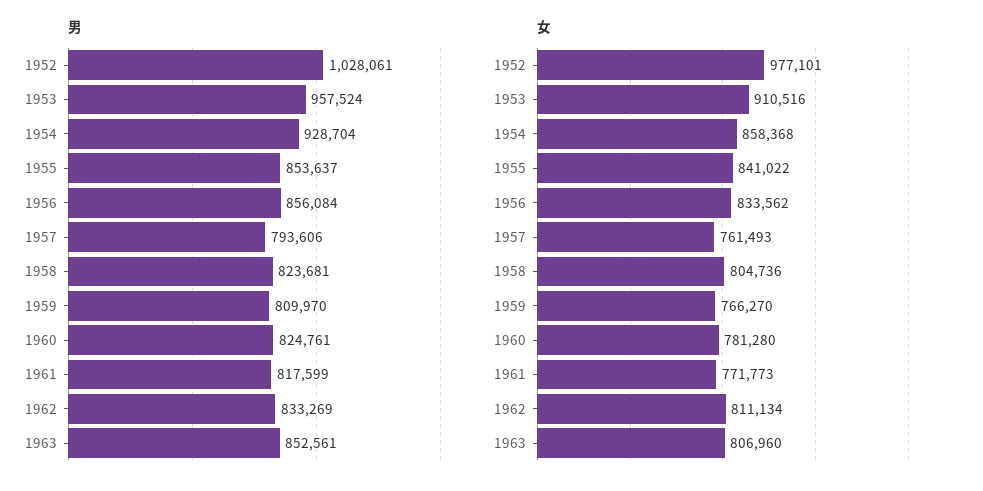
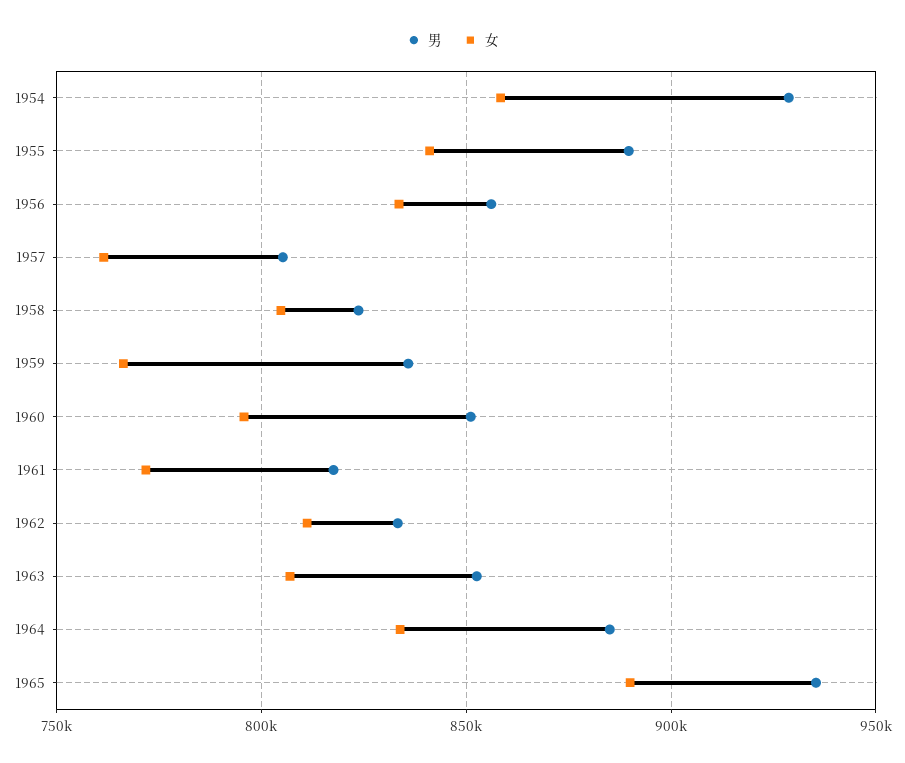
男, 1952: 1028061 -> none
男, 1953: 957524 -> none
男, 1955: 853637 -> 890000
男, 1957: 793606 -> 805000
男, 1959: 809970 -> 835000
男, 1960: 824761 -> 850000
女, 1952: 977101 -> none
女, 1953: 910516 -> none
女, 1960: 781280 -> 795000
男, 1964: none -> 885000
女, 1964: none -> 835000
男, 1965: none -> 935000
女, 1965: none -> 890000

